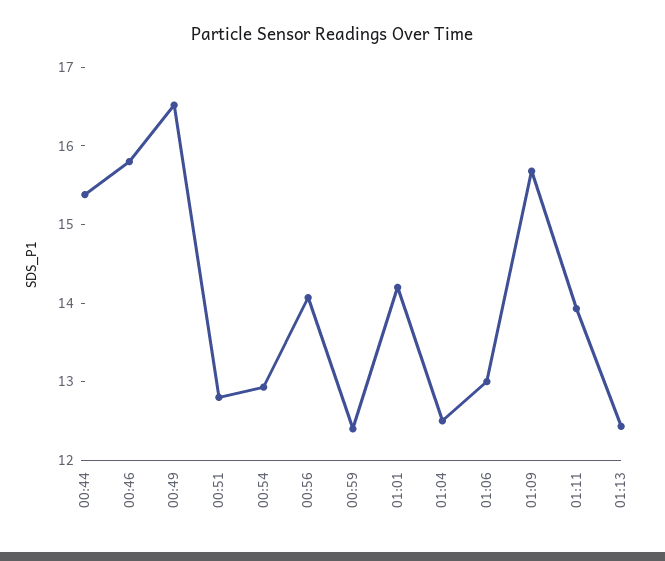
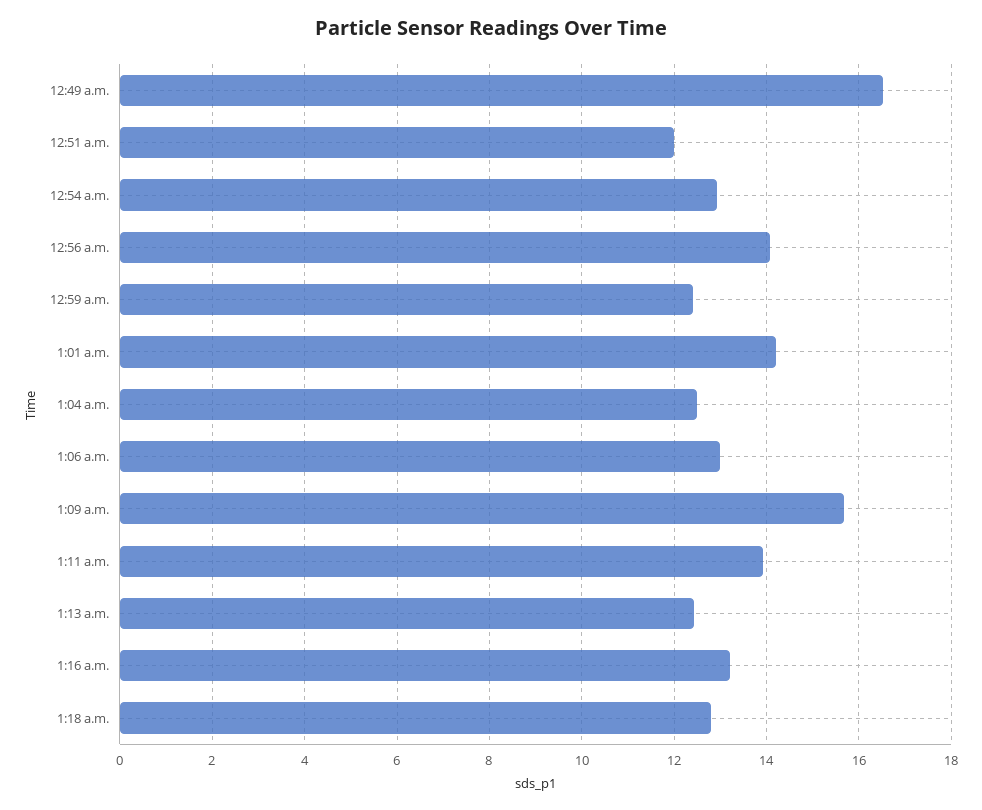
00:44: 15.4 -> none
00:46: 15.8 -> none
00:51: 12.8 -> 12
1:16 a.m.: none -> 13.2
1:18 a.m.: none -> 12.8

